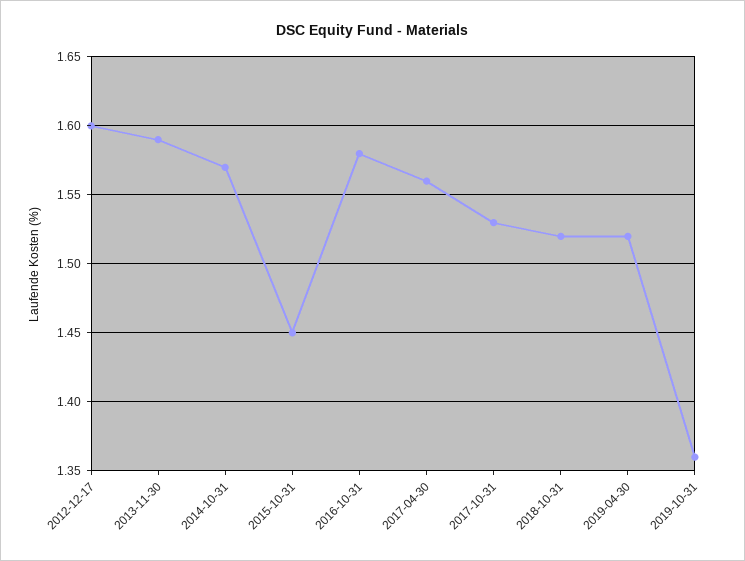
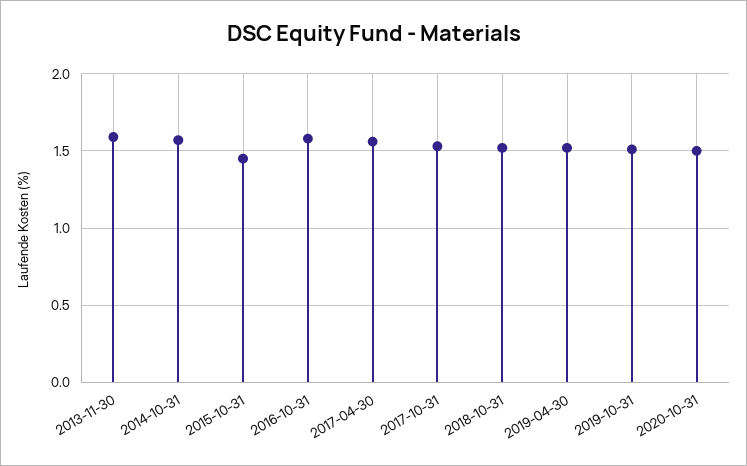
2012-12-17: 1.6 -> none
2019-10-31: 1.36 -> 1.5
2020-10-31: none -> 1.5

